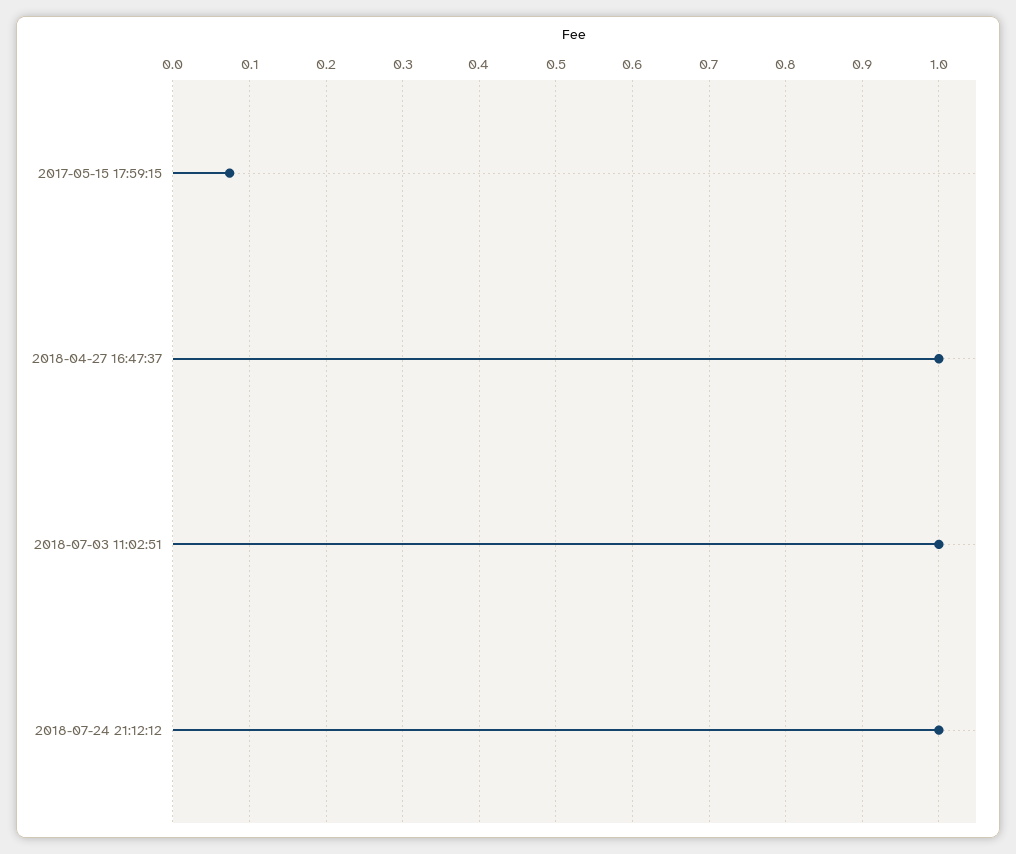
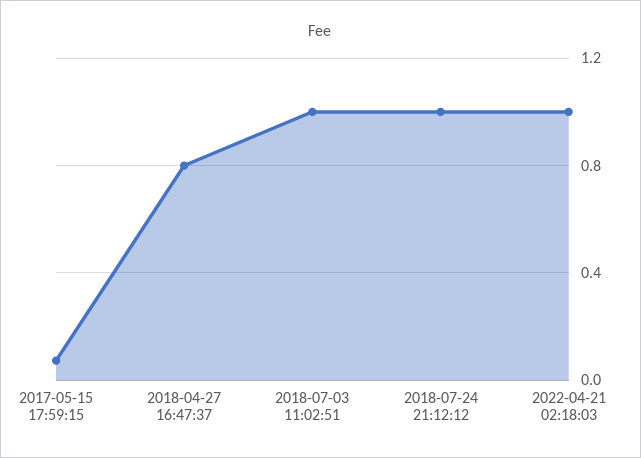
2018-04-27 16:47:37: 1 -> 0.8
2022-04-21 02:18:03: none -> 1

